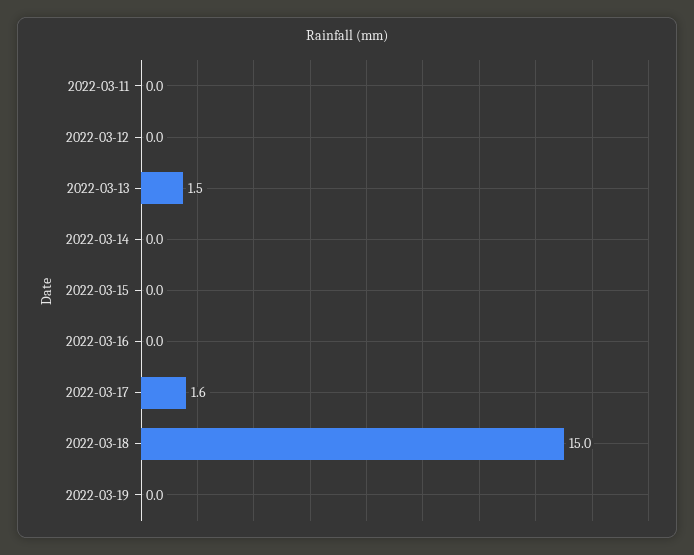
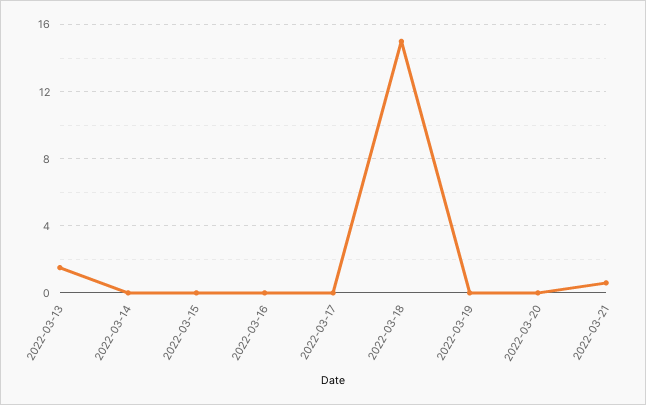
2022-03-11: 0 -> none
2022-03-12: 0 -> none
2022-03-17: 1.6 -> 0
2022-03-20: none -> 0
2022-03-21: none -> 0.5

